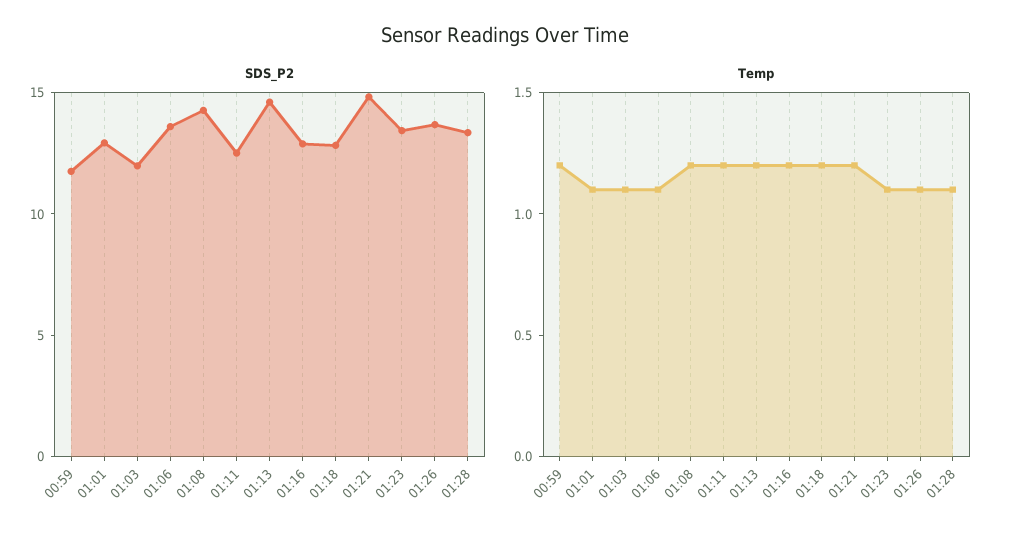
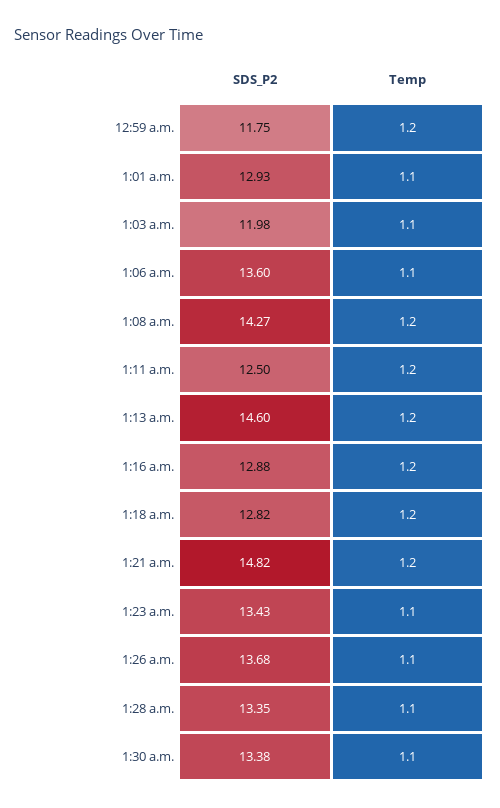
SDS_P2, 1:30 a.m.: none -> 13.38
Temp, 1:30 a.m.: none -> 1.1

